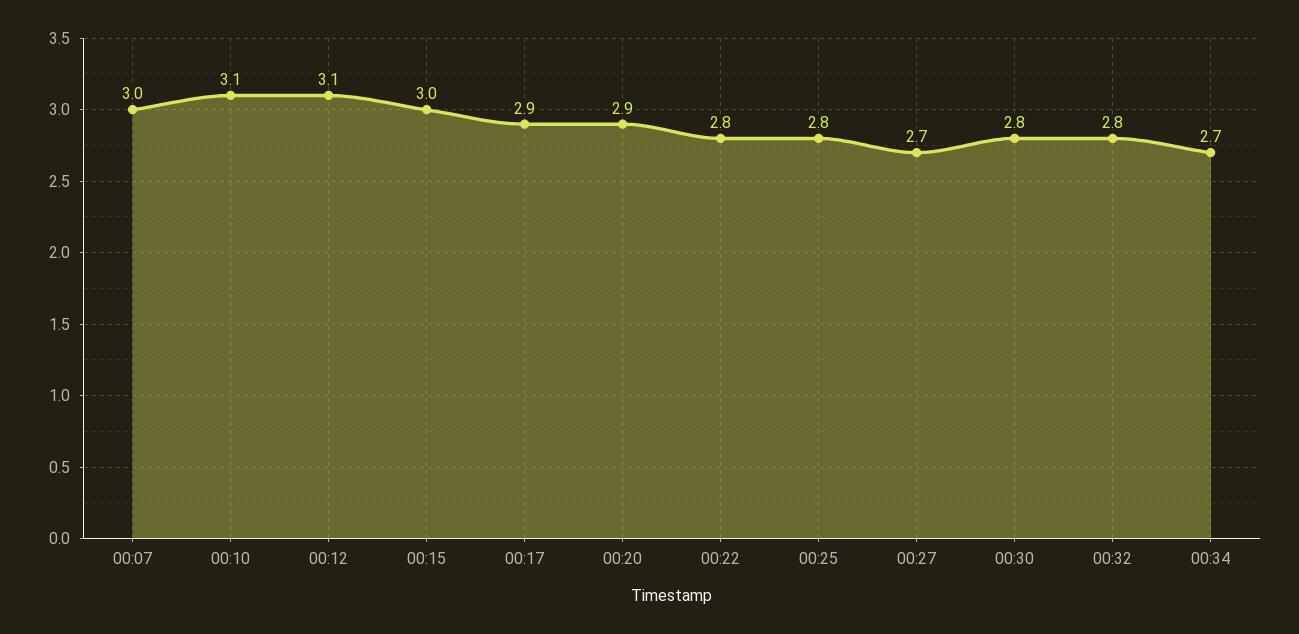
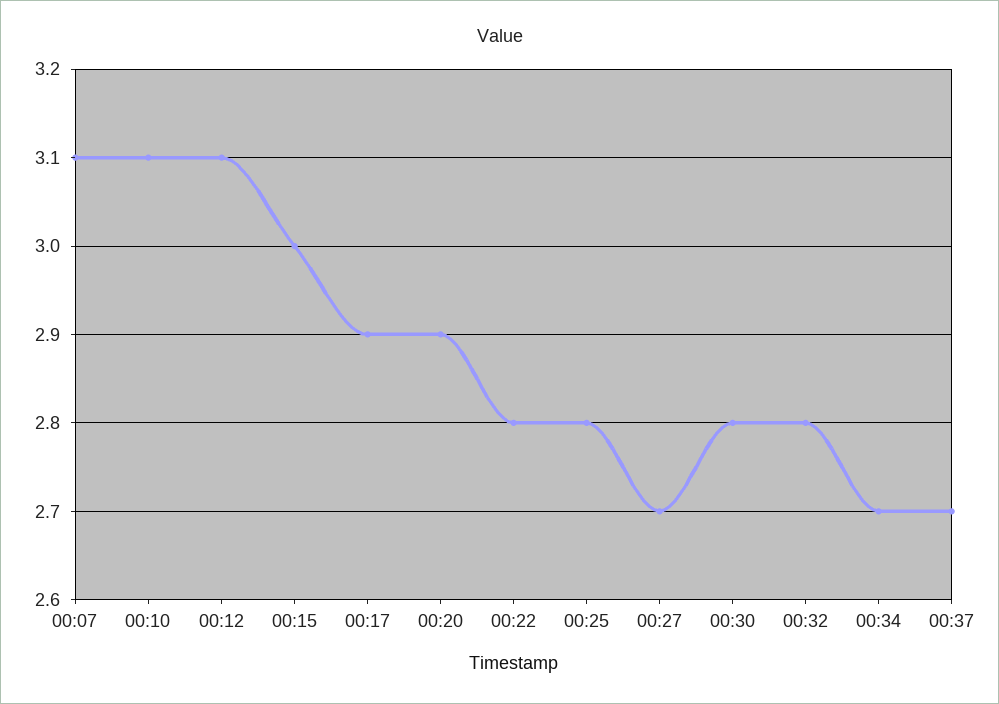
00:07: 3 -> 3.1
00:37: none -> 2.7

